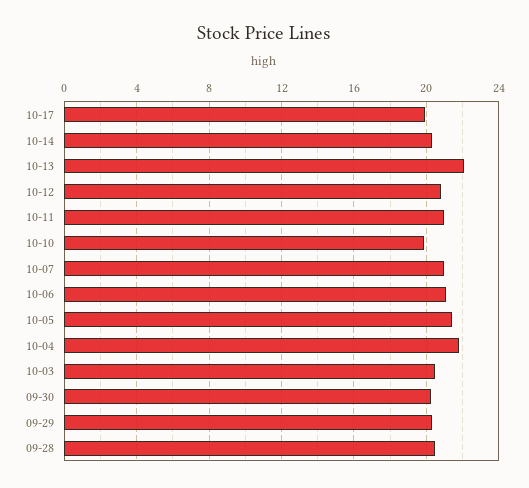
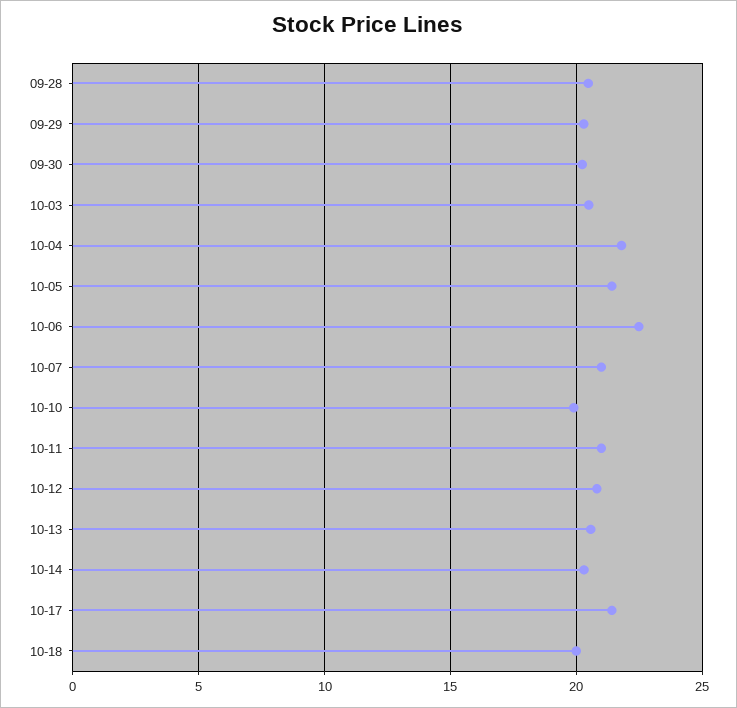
10-17: 20 -> 21.5
10-13: 22 -> 20.5
10-06: 21 -> 22.5
10-18: none -> 20

